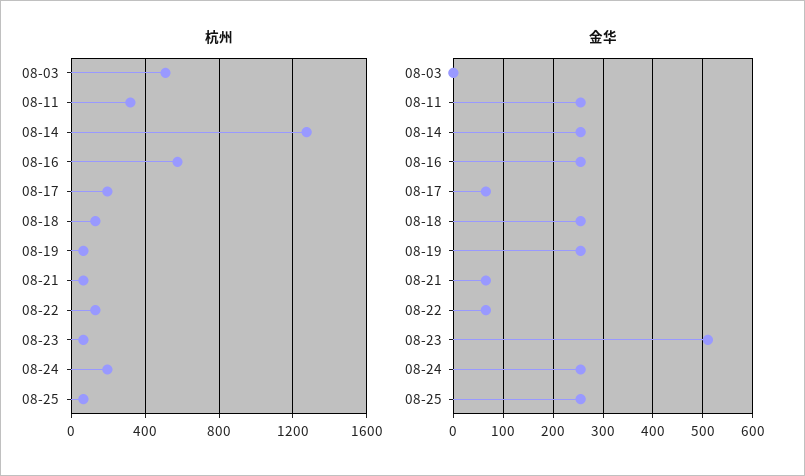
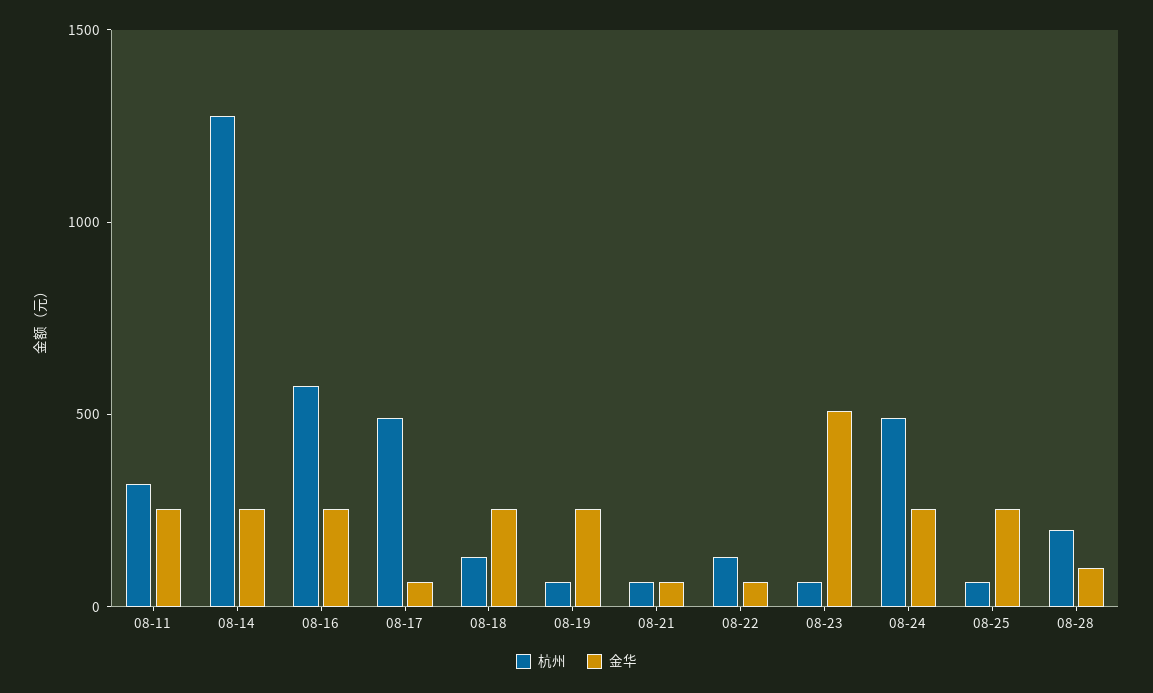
杭州, 08-03: 500 -> none
杭州, 08-17: 200 -> 500
杭州, 08-24: 200 -> 500
金华, 08-03: 0 -> none
杭州, 08-28: none -> 200
金华, 08-28: none -> 100

